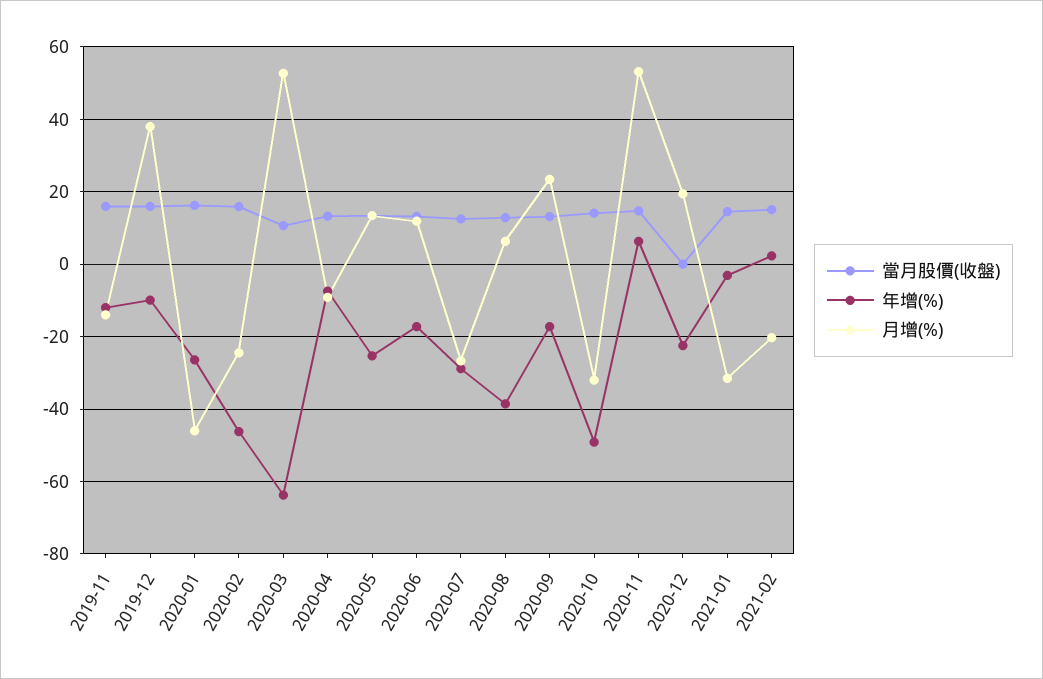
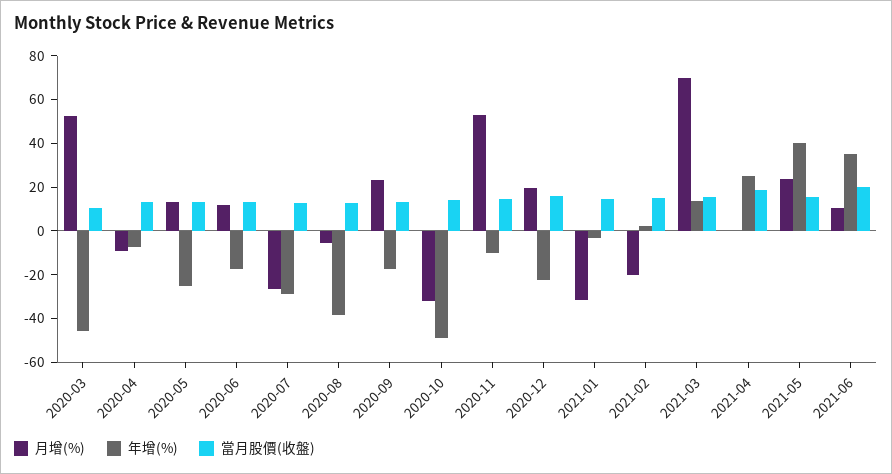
當月股價(收盤), 2019-11: 16 -> none
年增(%), 2019-11: -12 -> none
月增(%), 2019-11: -14 -> none
當月股價(收盤), 2019-12: 16 -> none
年增(%), 2019-12: -10 -> none
月增(%), 2019-12: 38 -> none
當月股價(收盤), 2020-01: 16 -> none
年增(%), 2020-01: -26 -> none
月增(%), 2020-01: -46 -> none
當月股價(收盤), 2020-02: 16 -> none
年增(%), 2020-02: -46 -> none
月增(%), 2020-02: -24 -> none
年增(%), 2020-03: -64 -> -45
月增(%), 2020-08: 6 -> -5
年增(%), 2020-11: 6 -> -10
當月股價(收盤), 2020-12: 0 -> 15
月增(%), 2021-03: none -> 70
年增(%), 2021-03: none -> 15
當月股價(收盤), 2021-03: none -> 15
月增(%), 2021-04: none -> 0
年增(%), 2021-04: none -> 25
當月股價(收盤), 2021-04: none -> 20
月增(%), 2021-05: none -> 25
年增(%), 2021-05: none -> 40
當月股價(收盤), 2021-05: none -> 15
月增(%), 2021-06: none -> 10
年增(%), 2021-06: none -> 35
當月股價(收盤), 2021-06: none -> 20

